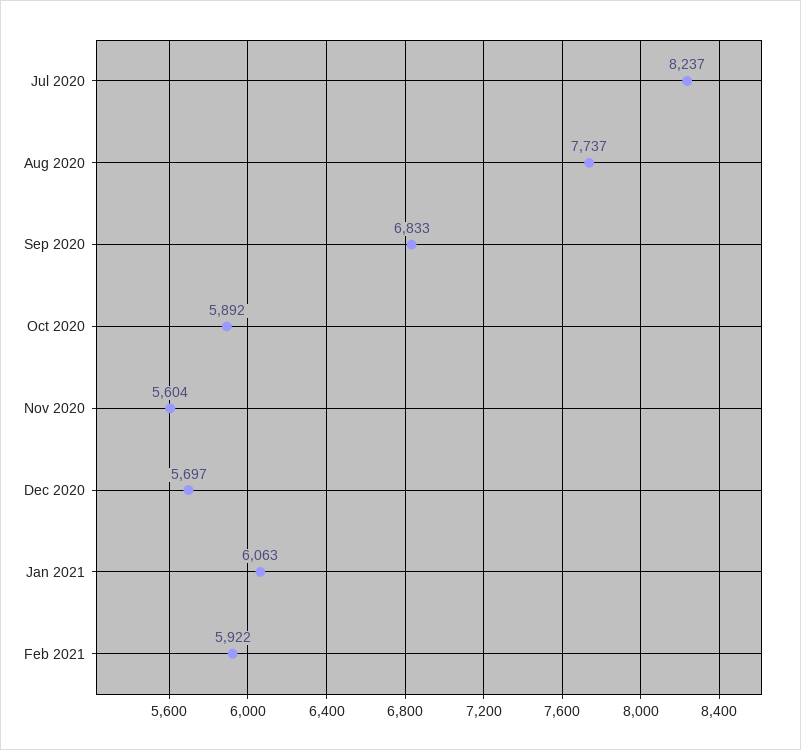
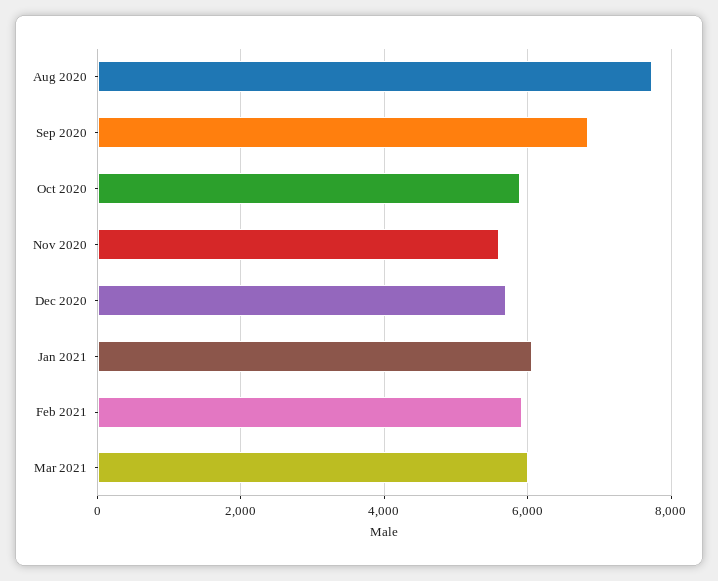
Jul 2020: 8237 -> none
Mar 2021: none -> 6000

